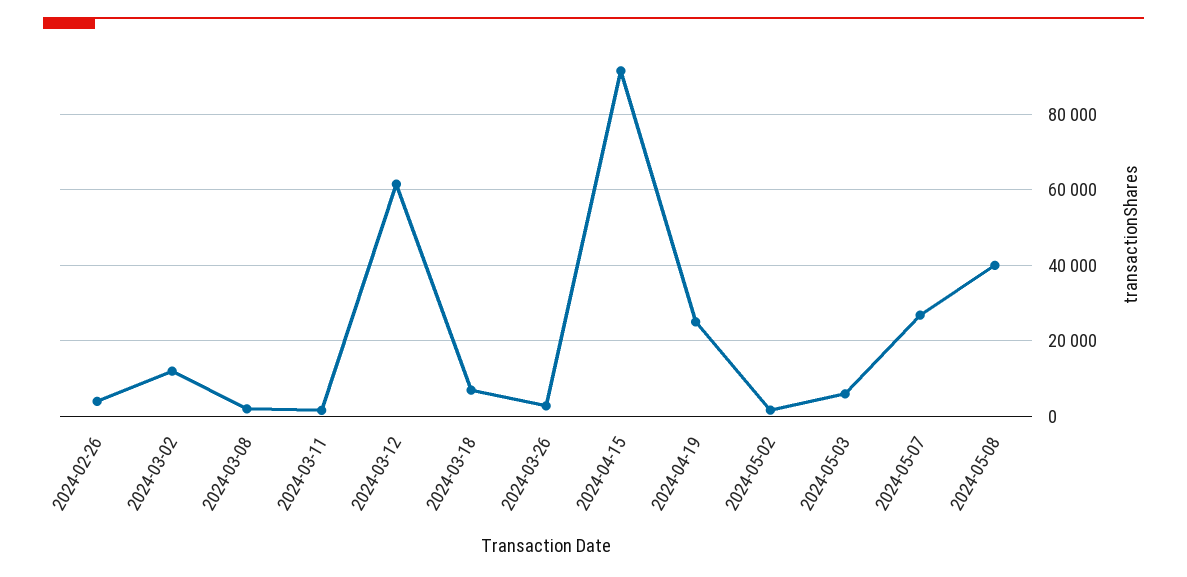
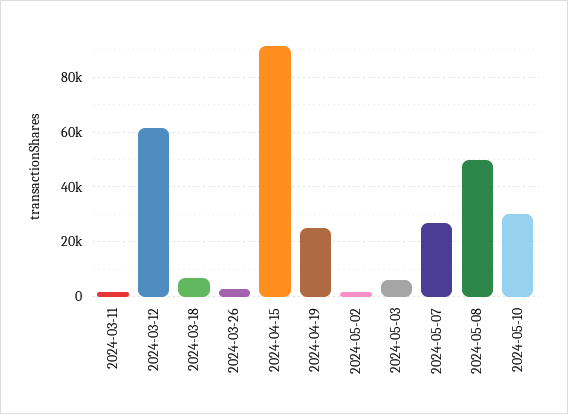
2024-02-26: 4000 -> none
2024-03-02: 12000 -> none
2024-03-08: 2000 -> none
2024-05-08: 40000 -> 50000
2024-05-10: none -> 30000

